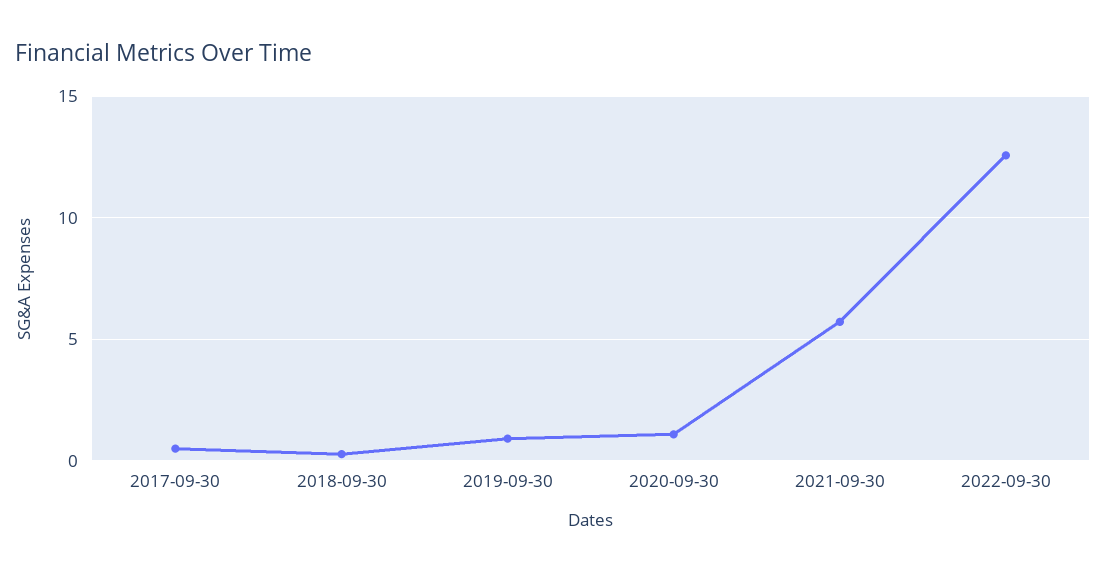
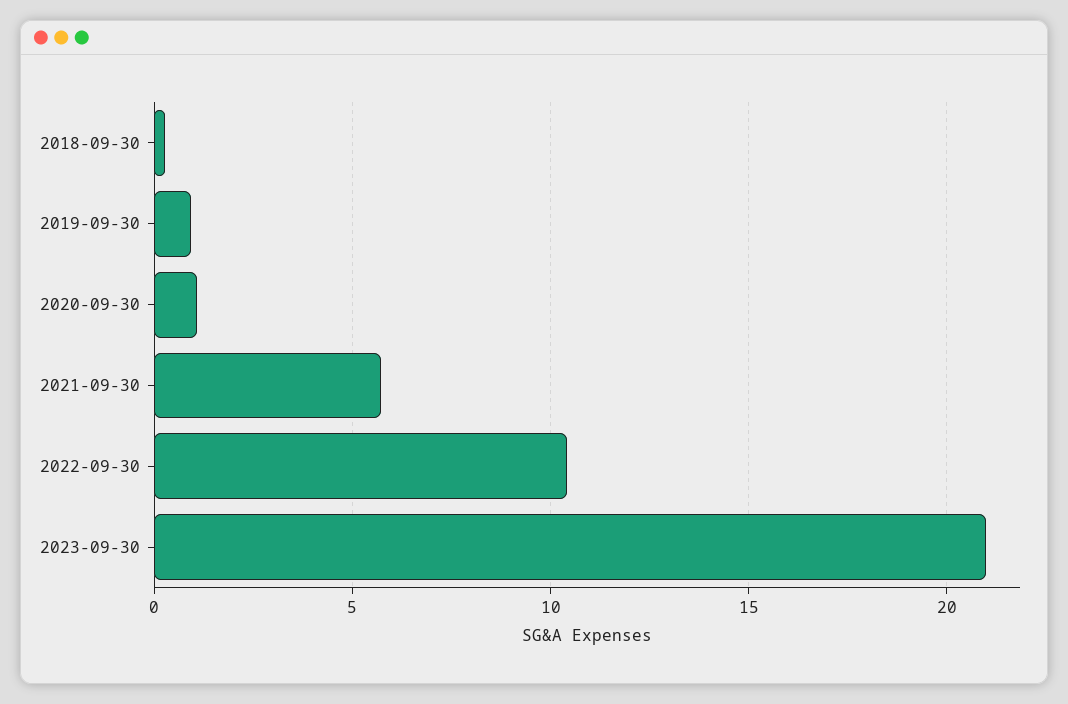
2017-09-30: 0.5 -> none
2022-09-30: 12.5 -> 10.5
2023-09-30: none -> 21

